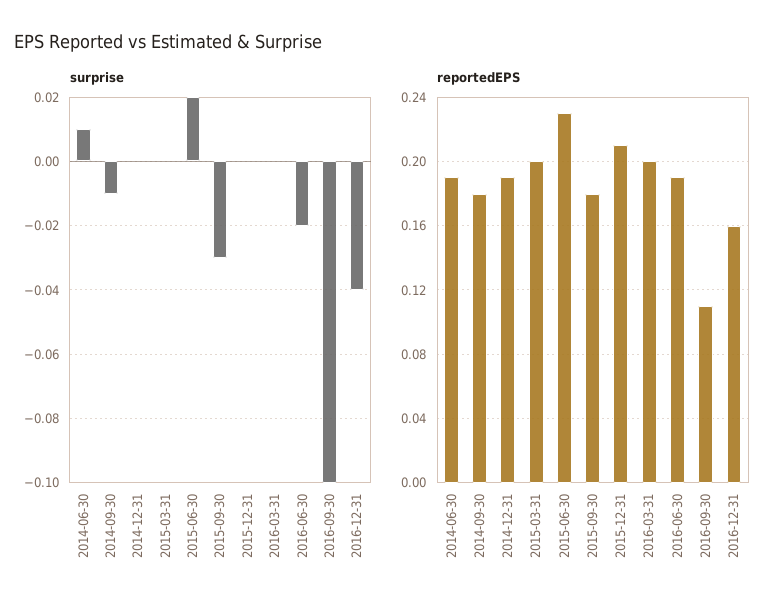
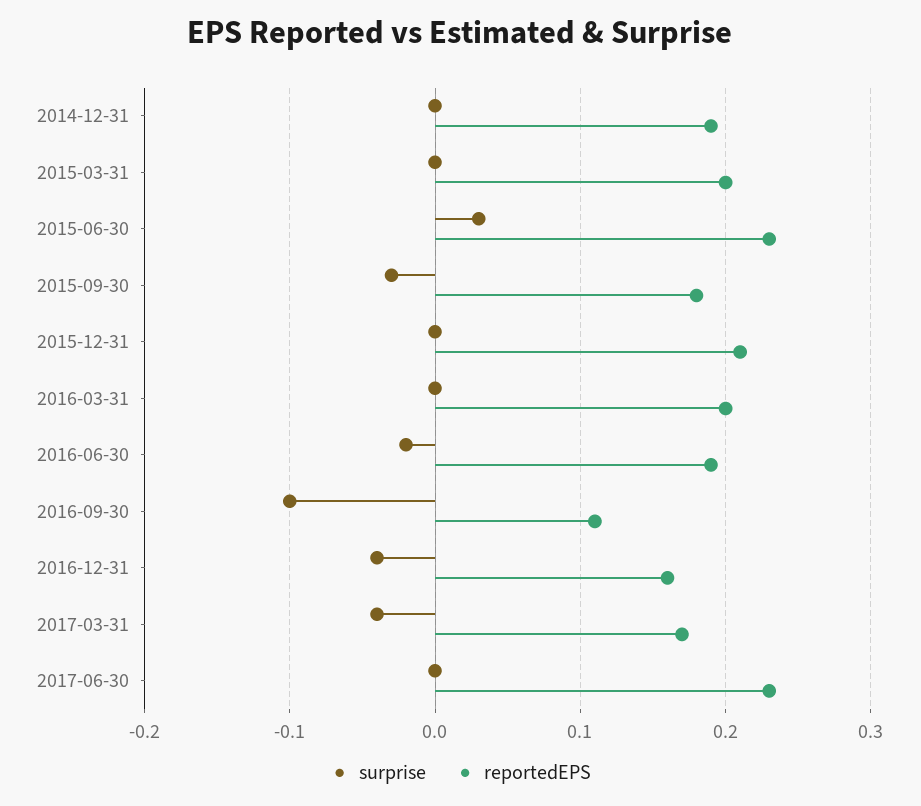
surprise, 2014-06-30: 0.01 -> none
surprise, 2014-09-30: -0.01 -> none
surprise, 2015-06-30: 0.02 -> 0.03
reportedEPS, 2014-06-30: 0.19 -> none
reportedEPS, 2014-09-30: 0.18 -> none
surprise, 2017-03-31: none -> -0.04
reportedEPS, 2017-03-31: none -> 0.17
surprise, 2017-06-30: none -> 0
reportedEPS, 2017-06-30: none -> 0.23

